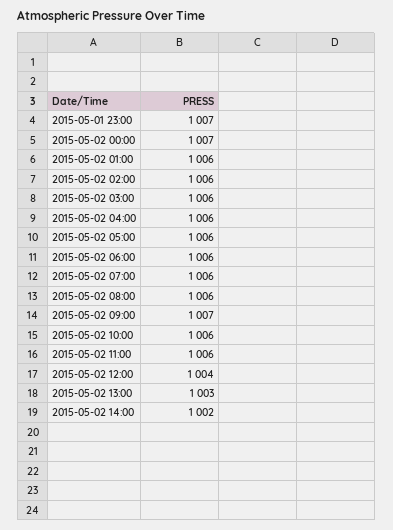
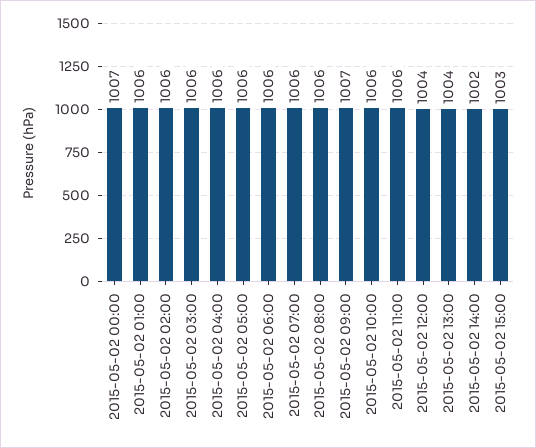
2015-05-01 23:00: 1007 -> none
2015-05-02 13:00: 1003 -> 1004
2015-05-02 15:00: none -> 1003

